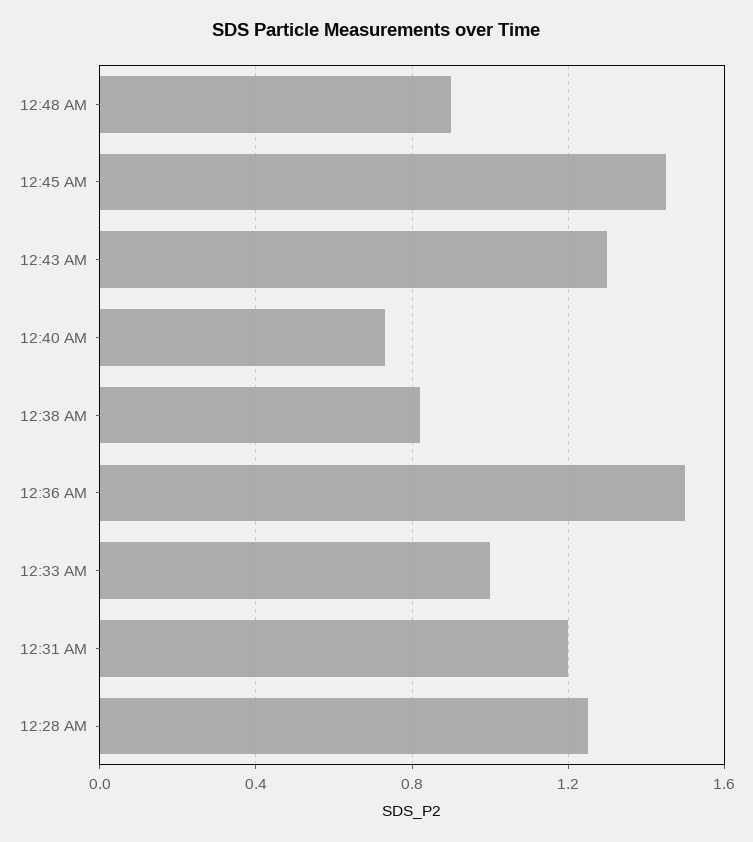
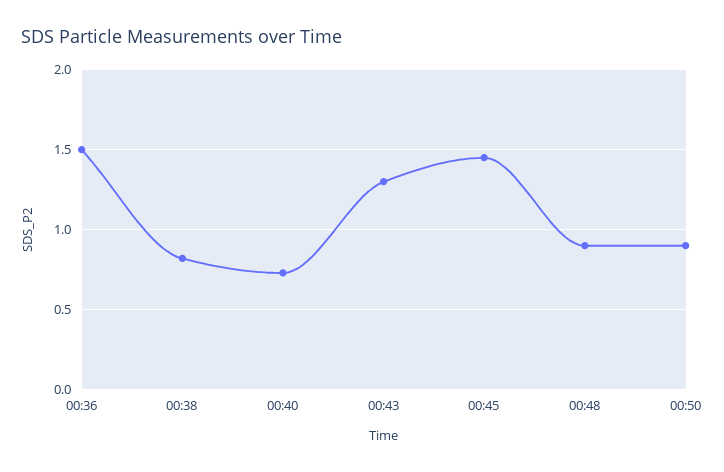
12:33 AM: 1 -> none
12:31 AM: 1.2 -> none
12:28 AM: 1.25 -> none
00:50: none -> 0.9

